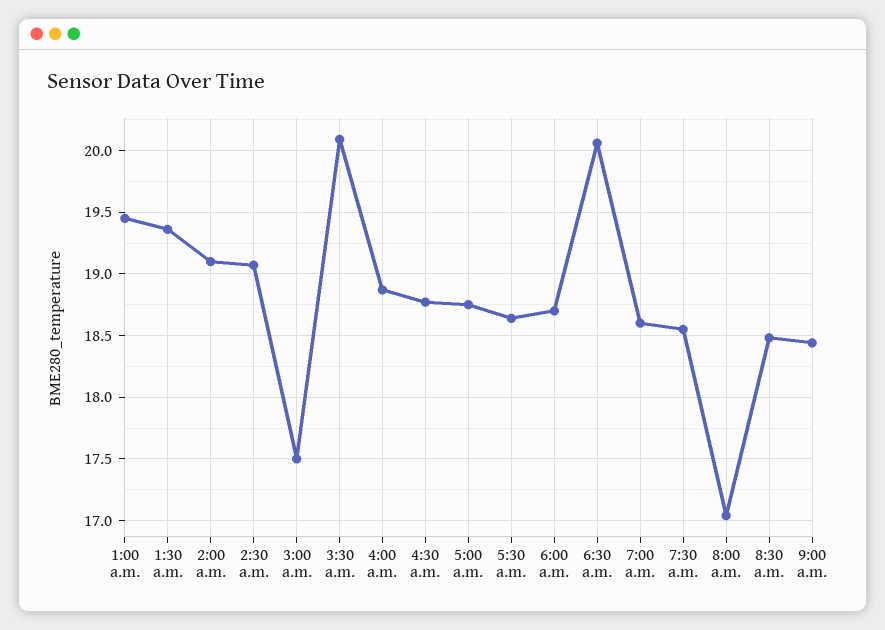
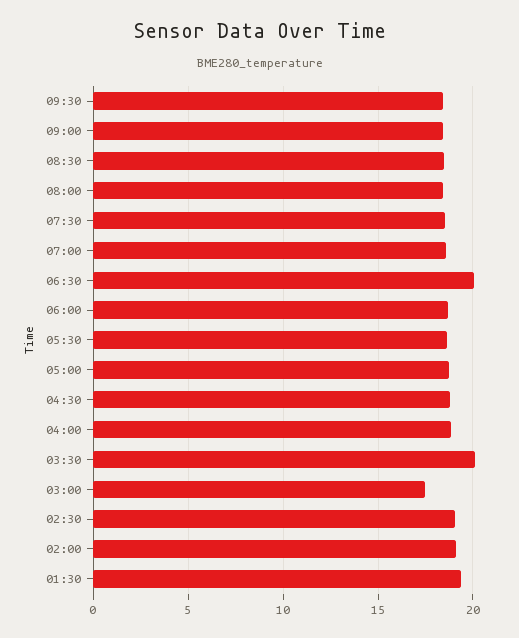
1:00 a.m.: 19.45 -> none
8:00 a.m.: 17.05 -> 18.5
09:30: none -> 18.5

